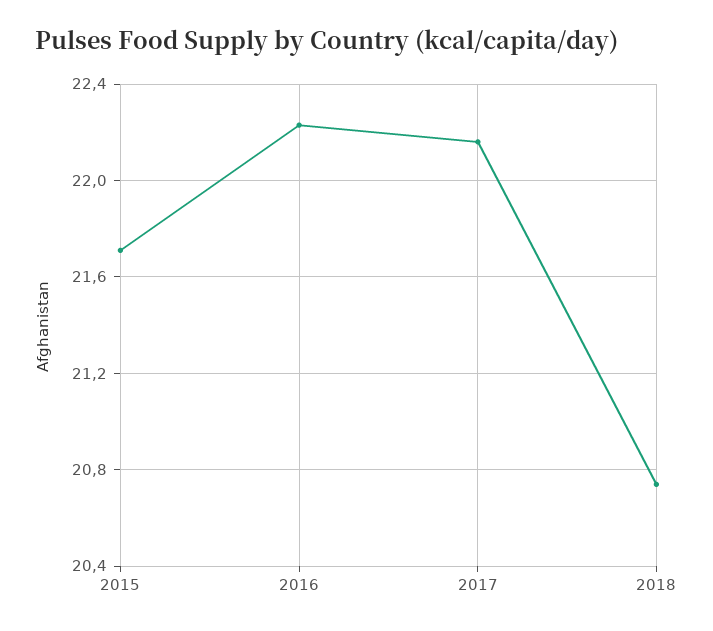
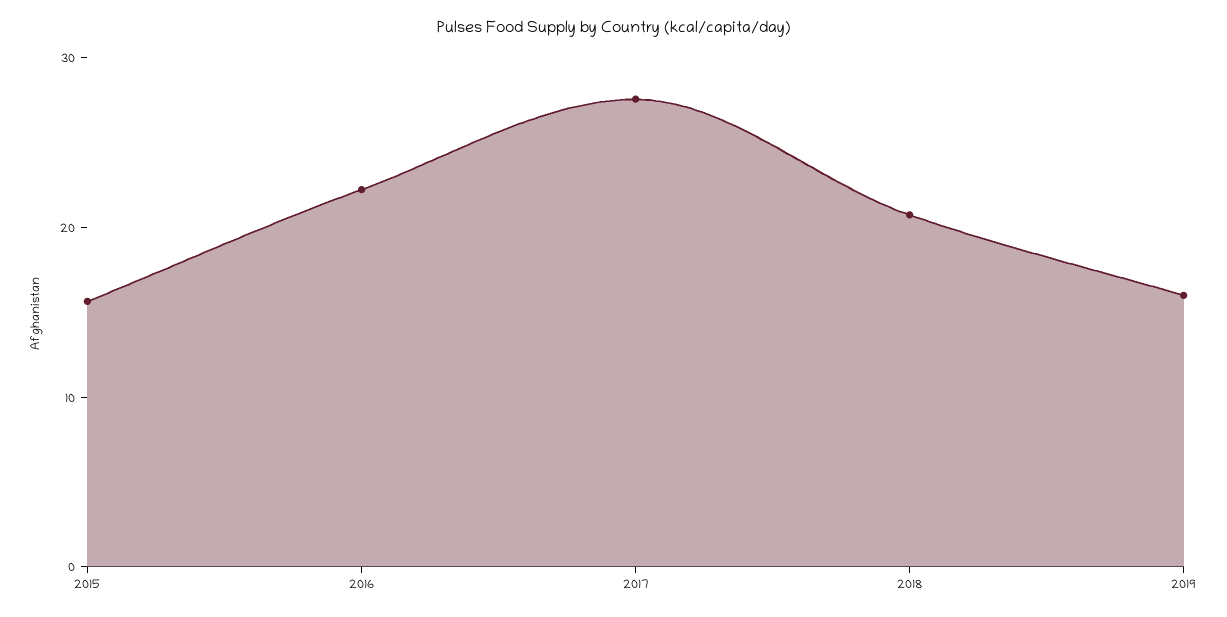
2015: 21.7 -> 16
2017: 22.15 -> 28
2019: none -> 16

